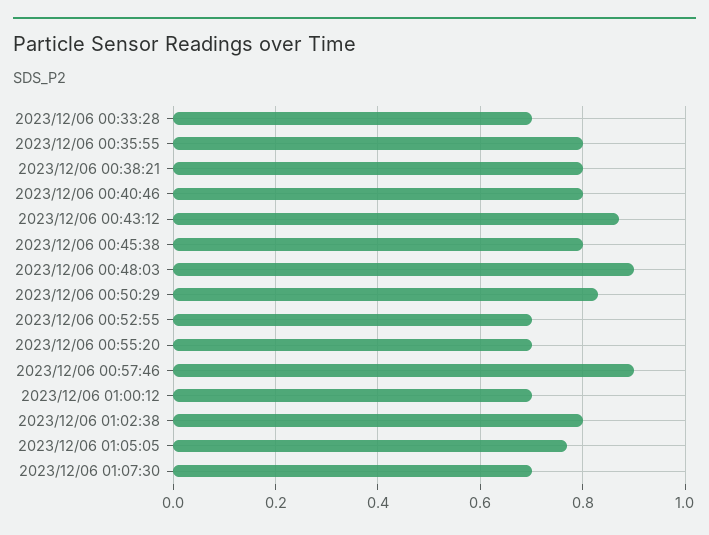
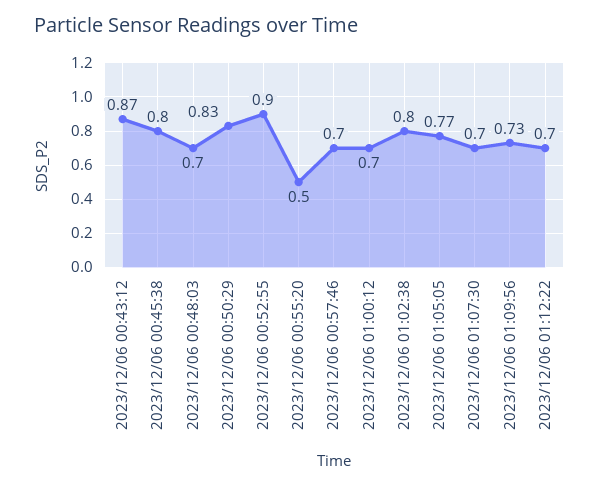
2023/12/06 00:33:28: 0.7 -> none
2023/12/06 00:35:55: 0.8 -> none
2023/12/06 00:38:21: 0.8 -> none
2023/12/06 00:40:46: 0.8 -> none
2023/12/06 00:48:03: 0.9 -> 0.7
2023/12/06 00:52:55: 0.7 -> 0.9
2023/12/06 00:55:20: 0.7 -> 0.5
2023/12/06 00:57:46: 0.9 -> 0.7
2023/12/06 01:09:56: none -> 0.73
2023/12/06 01:12:22: none -> 0.7

